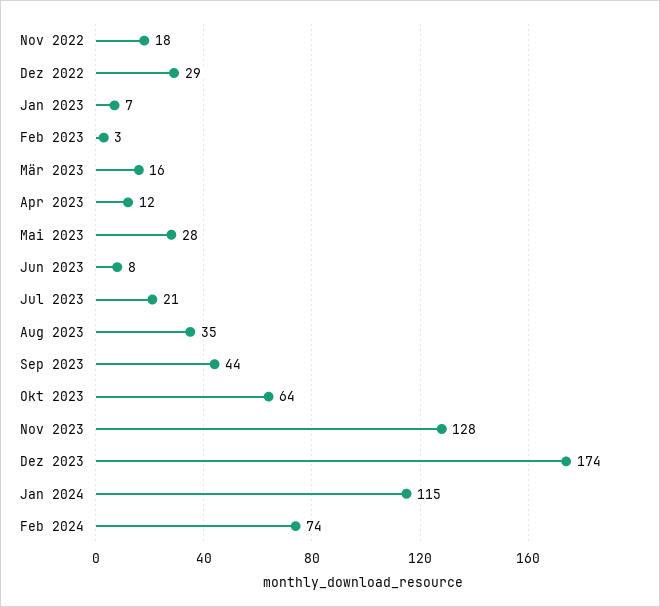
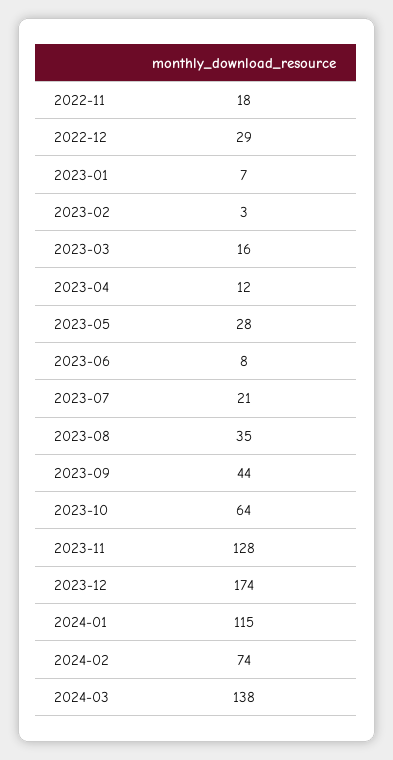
2024-03: none -> 138

